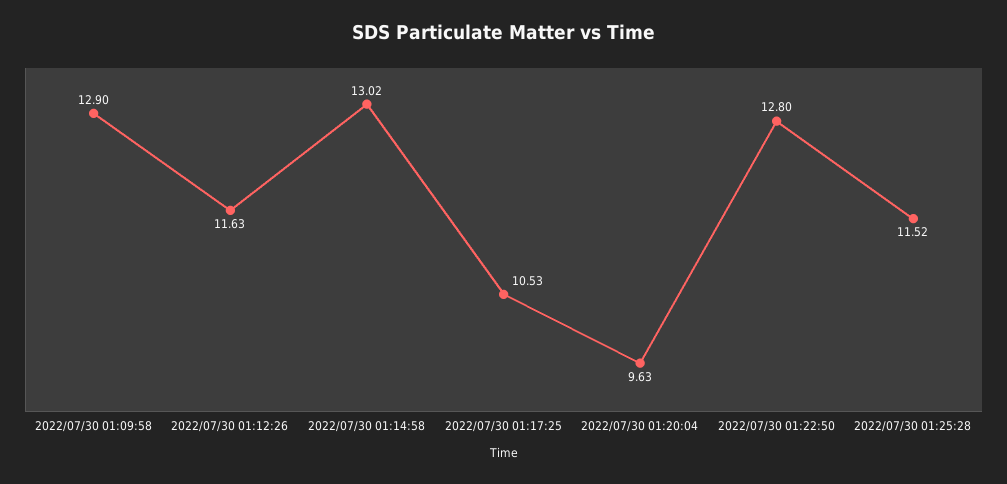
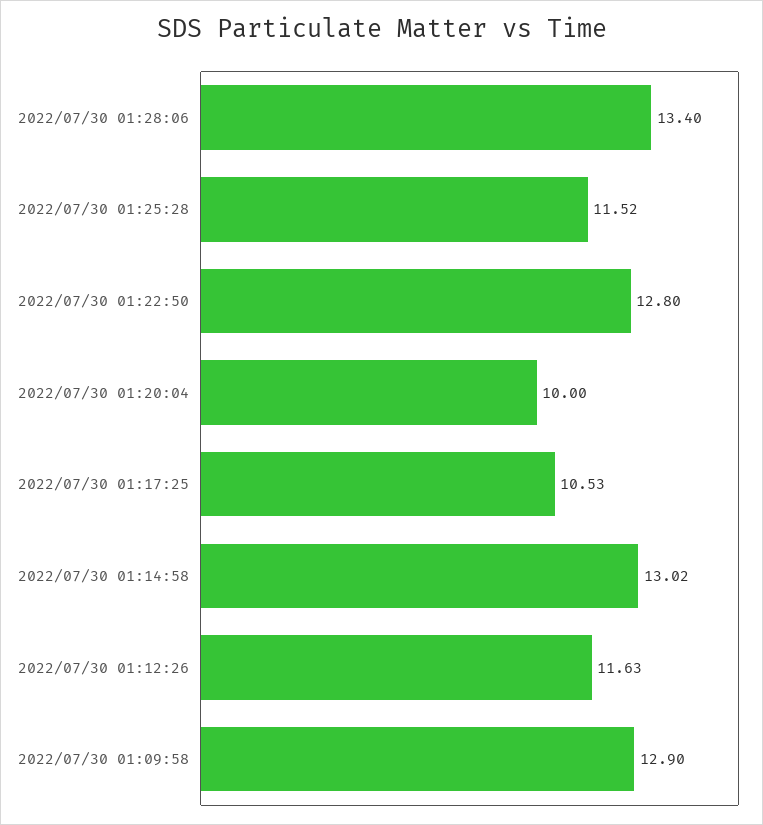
2022/07/30 01:20:04: 9.63 -> 10
2022/07/30 01:28:06: none -> 13.4

